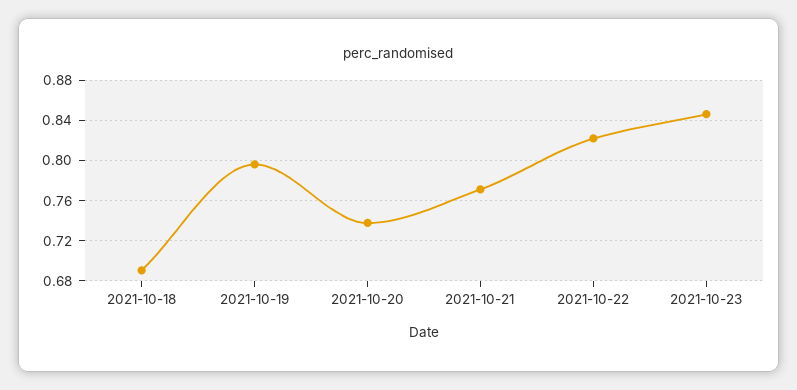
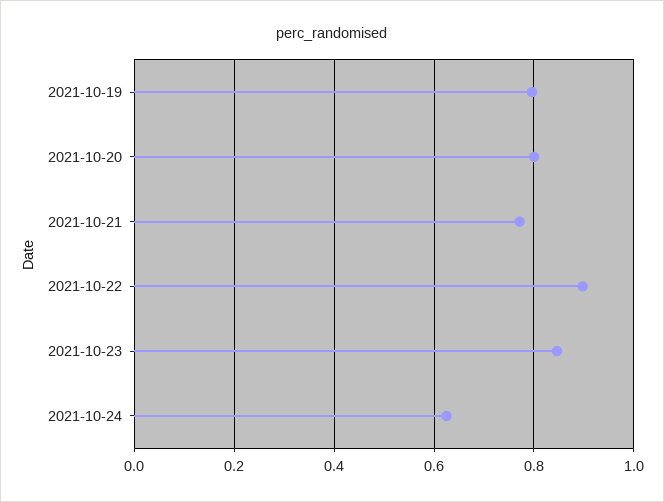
2021-10-18: 0.69 -> none
2021-10-20: 0.74 -> 0.8
2021-10-22: 0.82 -> 0.9
2021-10-24: none -> 0.62

